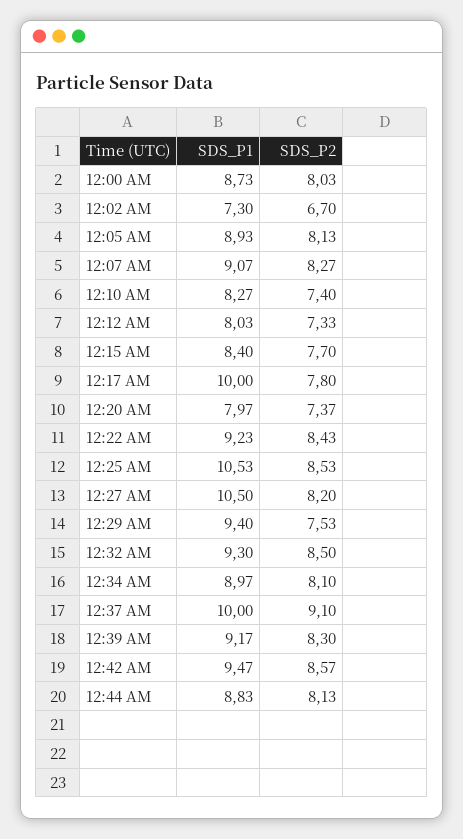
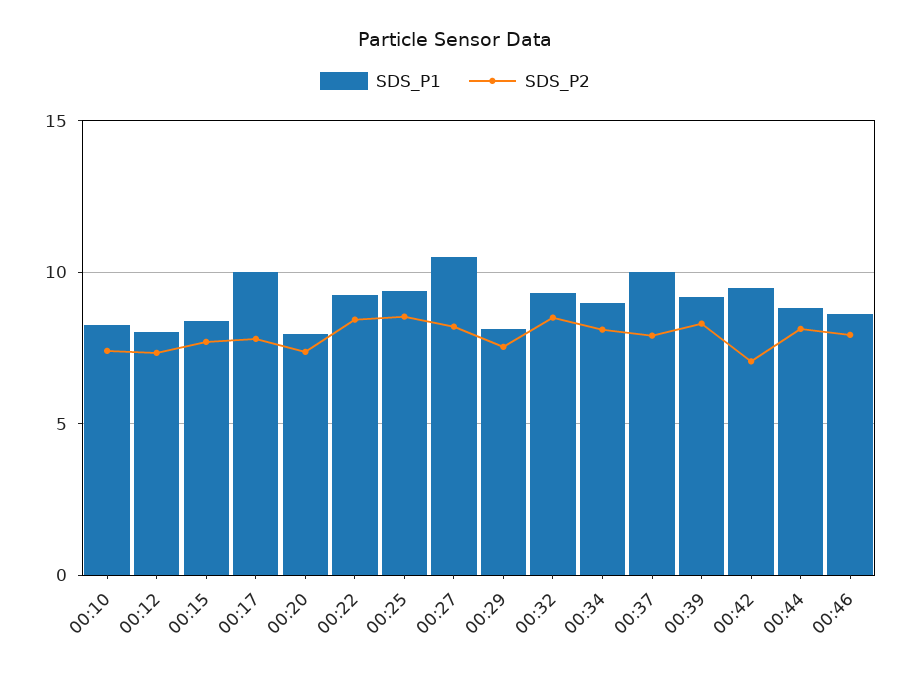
SDS_P1, 12:00 AM: 8.73 -> none
SDS_P2, 12:00 AM: 8.03 -> none
SDS_P1, 12:02 AM: 7.3 -> none
SDS_P2, 12:02 AM: 6.7 -> none
SDS_P1, 12:05 AM: 8.93 -> none
SDS_P2, 12:05 AM: 8.13 -> none
SDS_P1, 12:07 AM: 9.07 -> none
SDS_P2, 12:07 AM: 8.27 -> none
SDS_P1, 12:25 AM: 10.53 -> 9.5
SDS_P1, 12:29 AM: 9.4 -> 8
SDS_P2, 12:37 AM: 9.1 -> 8
SDS_P2, 12:42 AM: 8.57 -> 7
SDS_P1, 00:46: none -> 8.5
SDS_P2, 00:46: none -> 8

